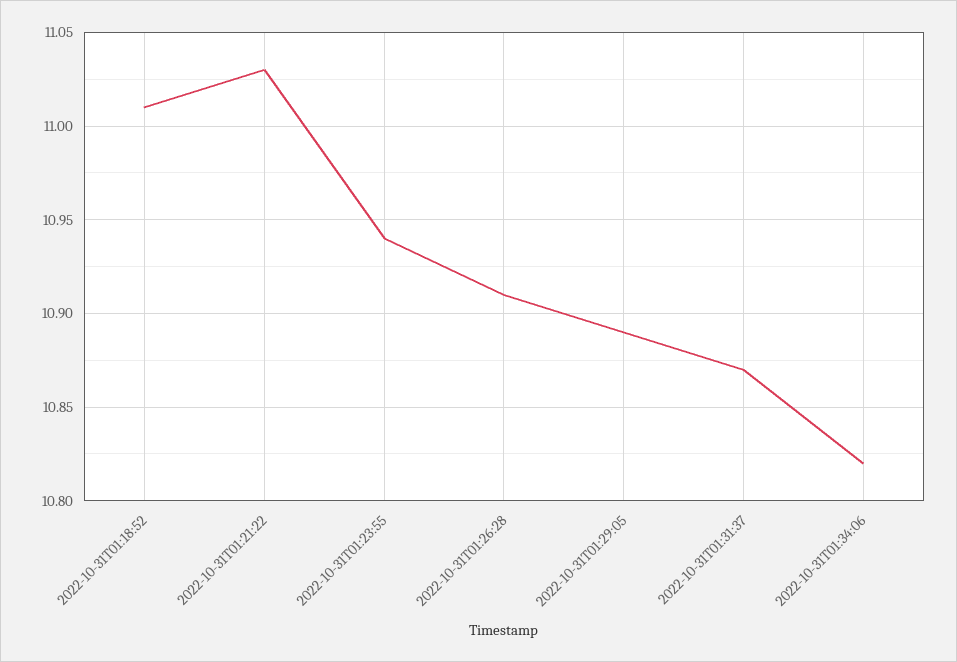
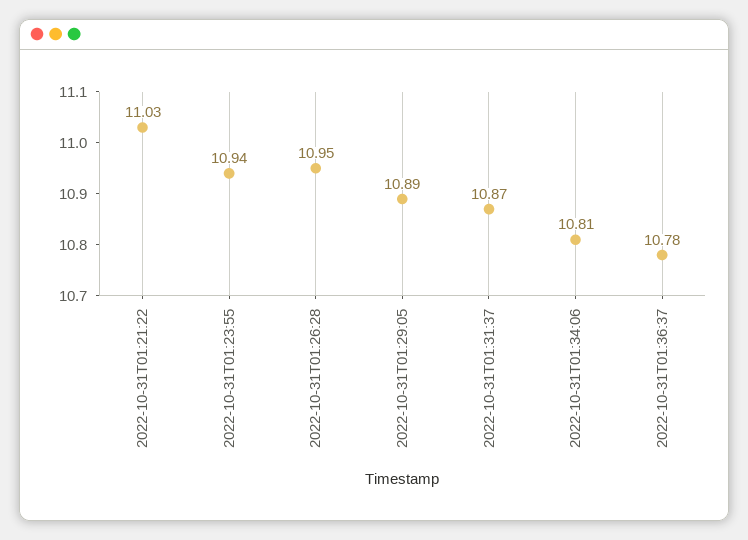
2022-10-31T01:18:52: 11.01 -> none
2022-10-31T01:26:28: 10.91 -> 10.95
2022-10-31T01:34:06: 10.82 -> 10.81
2022-10-31T01:36:37: none -> 10.78

